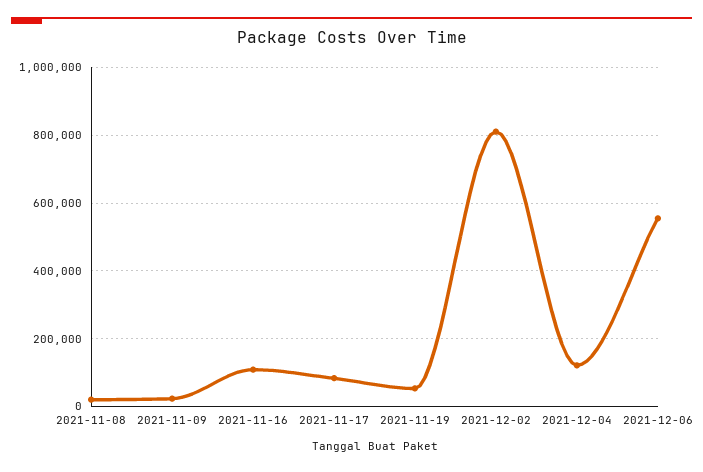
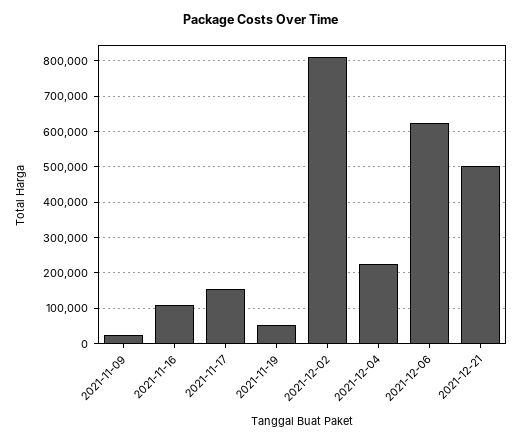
2021-11-08: 20000 -> none
2021-11-17: 80000 -> 160000
2021-12-04: 120000 -> 220000
2021-12-06: 560000 -> 620000
2021-12-21: none -> 500000

